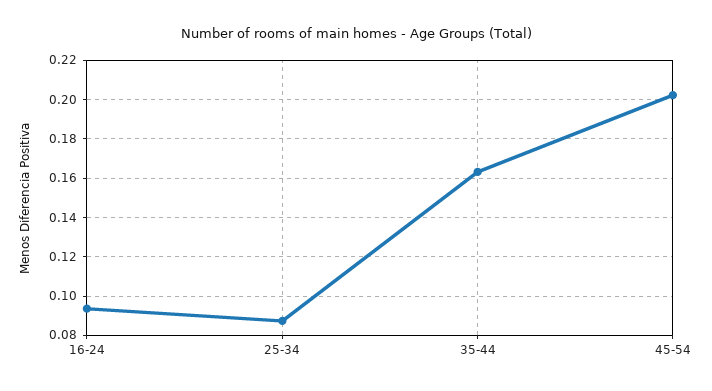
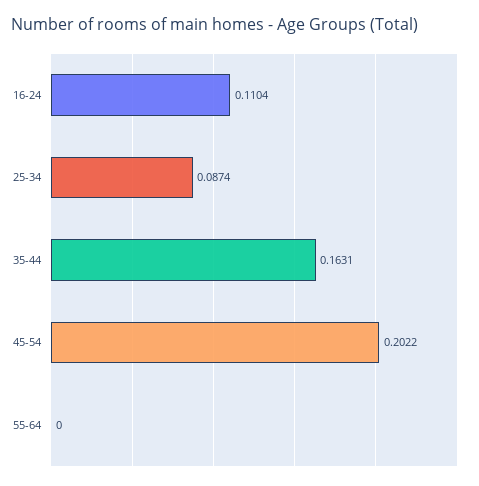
16-24: 0.095 -> 0.1104
55-64: none -> 0

